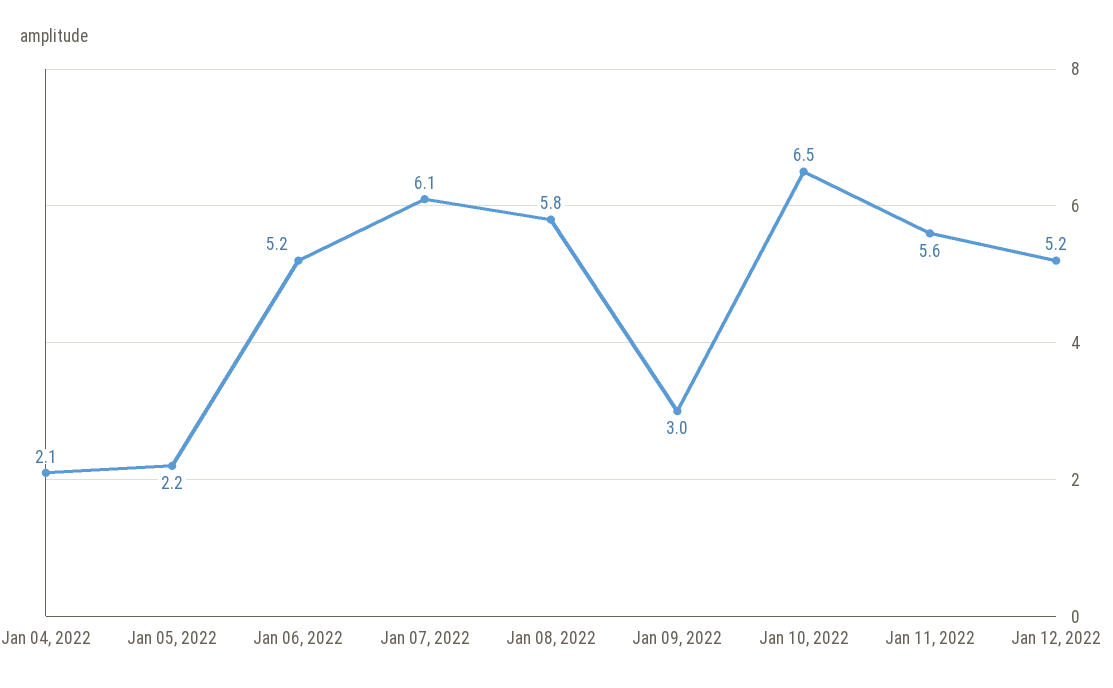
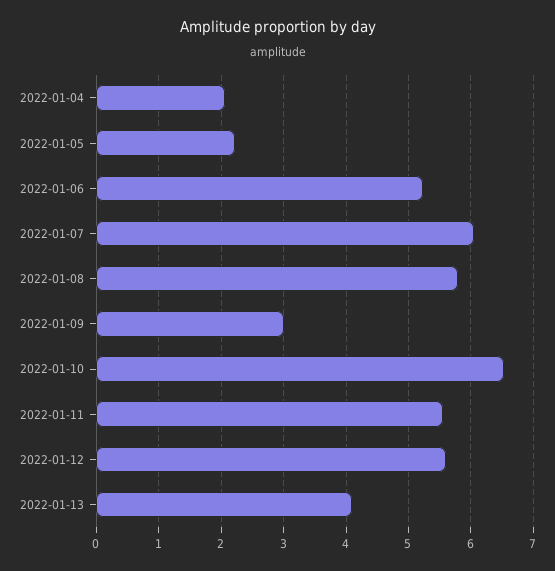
Jan 12, 2022: 5.2 -> 5.6
2022-01-13: none -> 4.1

